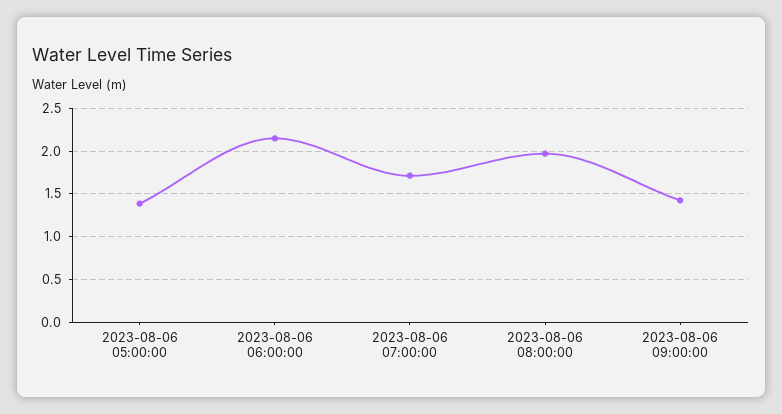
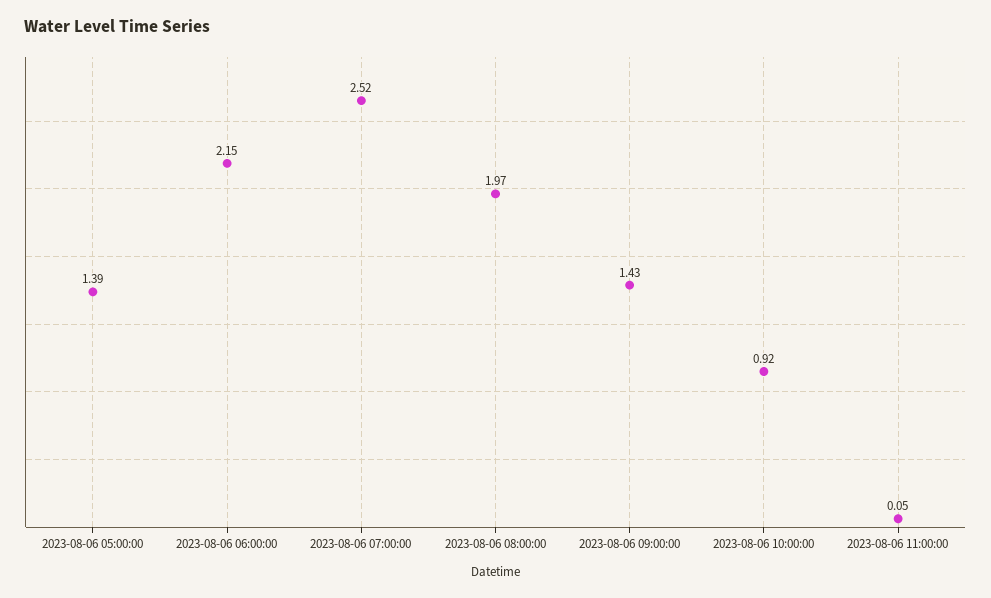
2023-08-06 07:00:00: 1.7 -> 2.52
2023-08-06 10:00:00: none -> 0.92
2023-08-06 11:00:00: none -> 0.05

